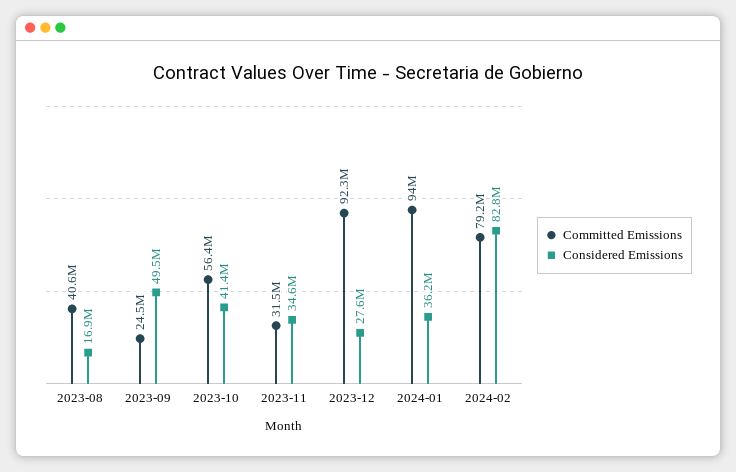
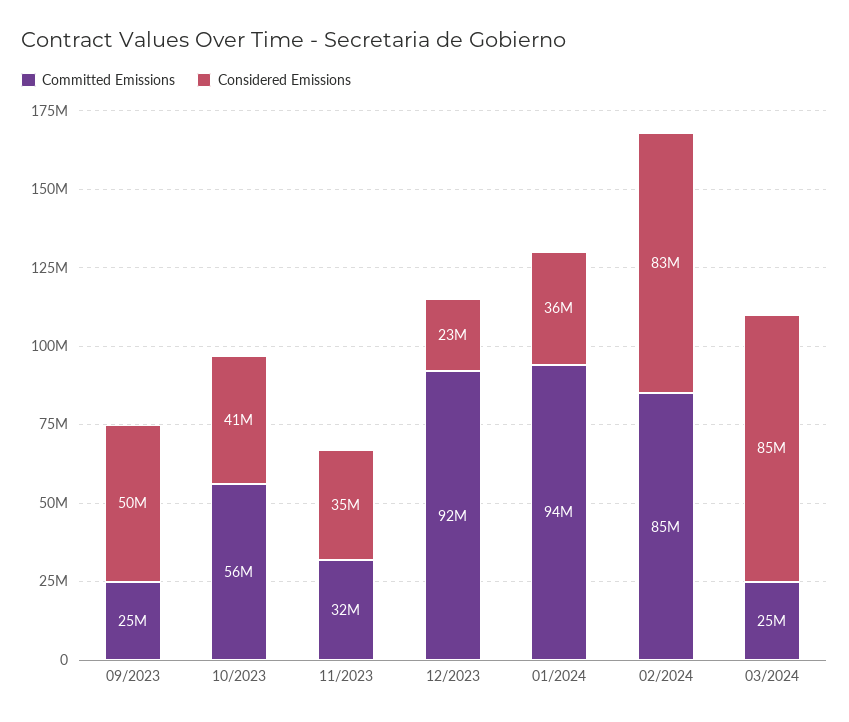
Committed Emissions, 2023-08: 40600000 -> none
Considered Emissions, 2023-08: 16900000 -> none
Considered Emissions, 2023-12: 27600000 -> 23000000
Committed Emissions, 2024-02: 79200000 -> 85000000
Committed Emissions, 03/2024: none -> 25000000
Considered Emissions, 03/2024: none -> 85000000

